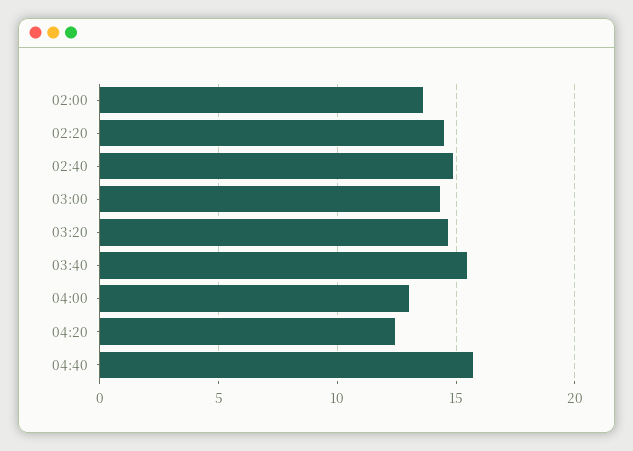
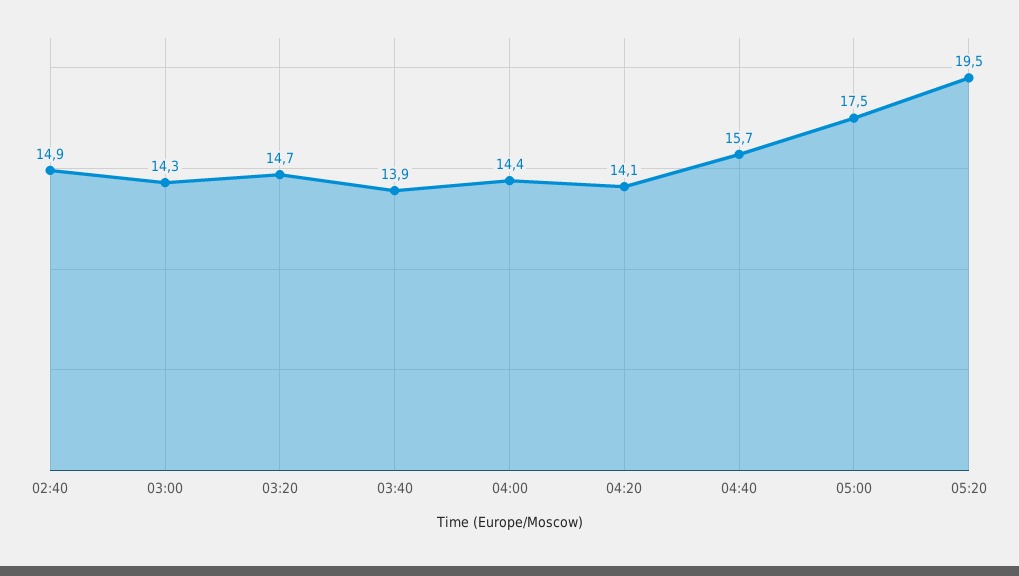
02:00: 13.5 -> none
02:20: 14.5 -> none
03:40: 15.5 -> 13.9
04:00: 13 -> 14.4
04:20: 12.5 -> 14.1
05:00: none -> 17.5
05:20: none -> 19.5

